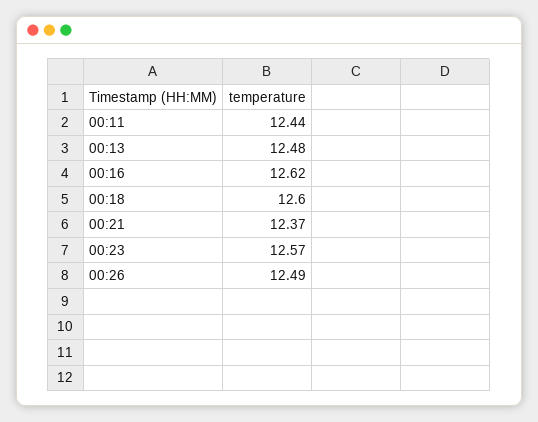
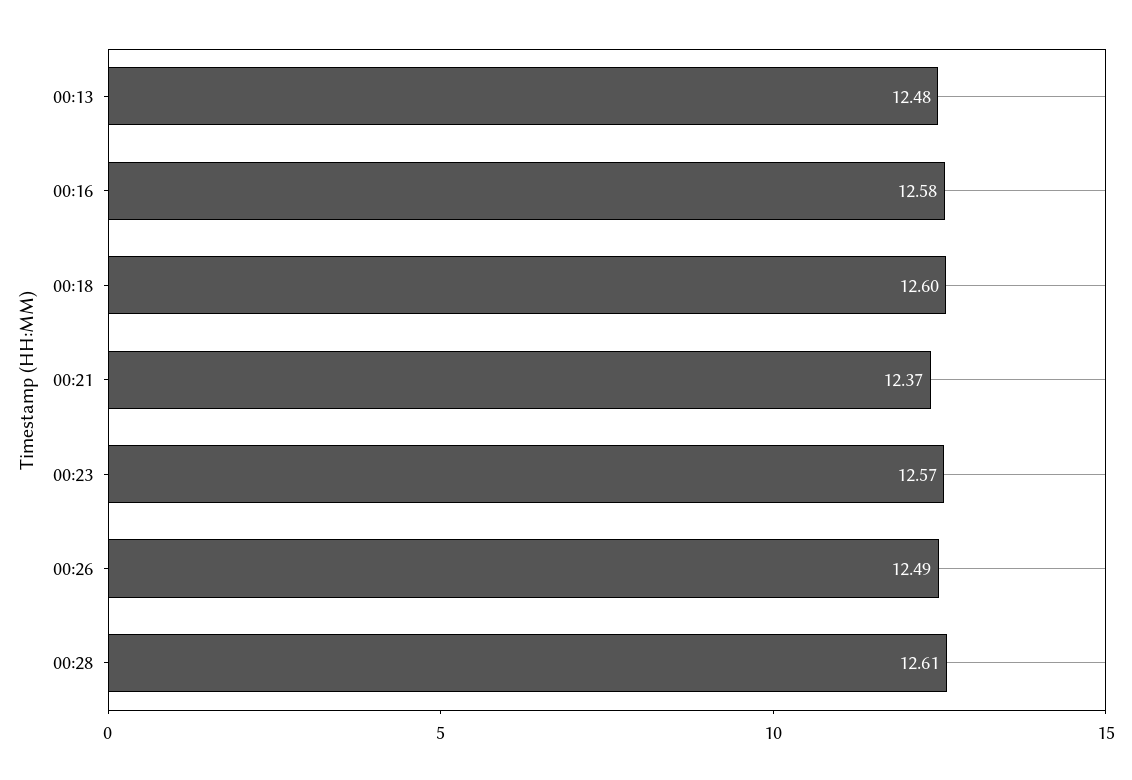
00:11: 12.44 -> none
00:16: 12.62 -> 12.58
00:28: none -> 12.61

